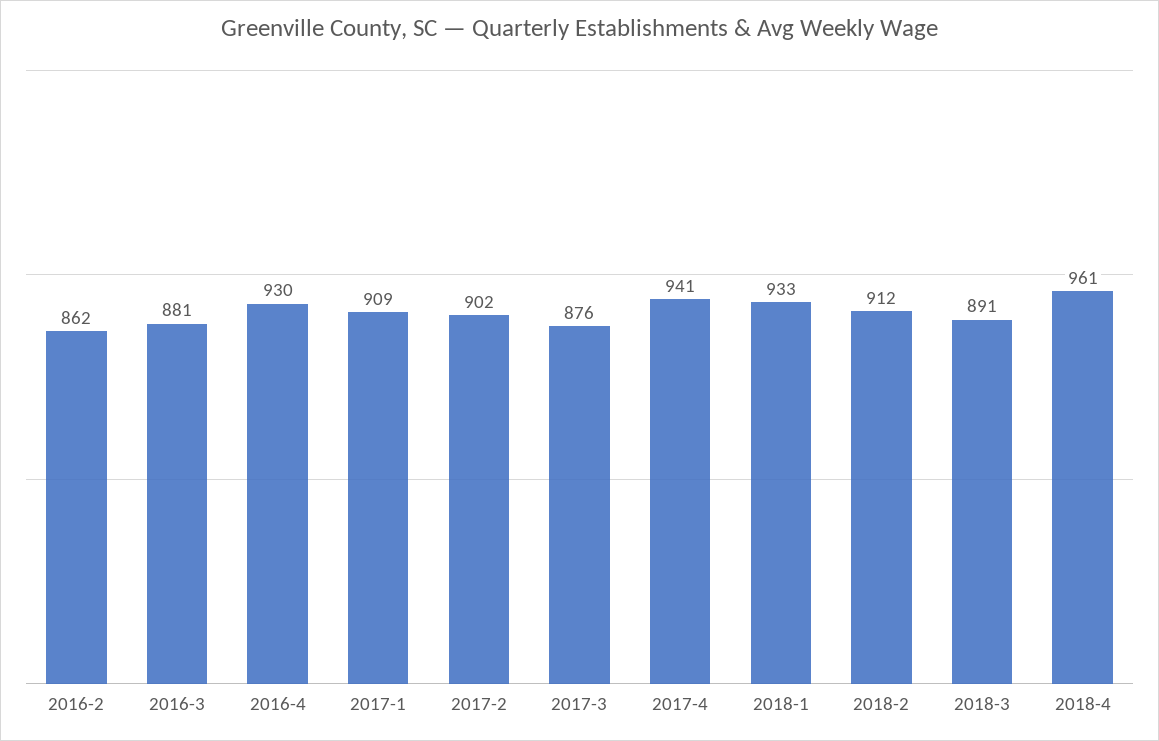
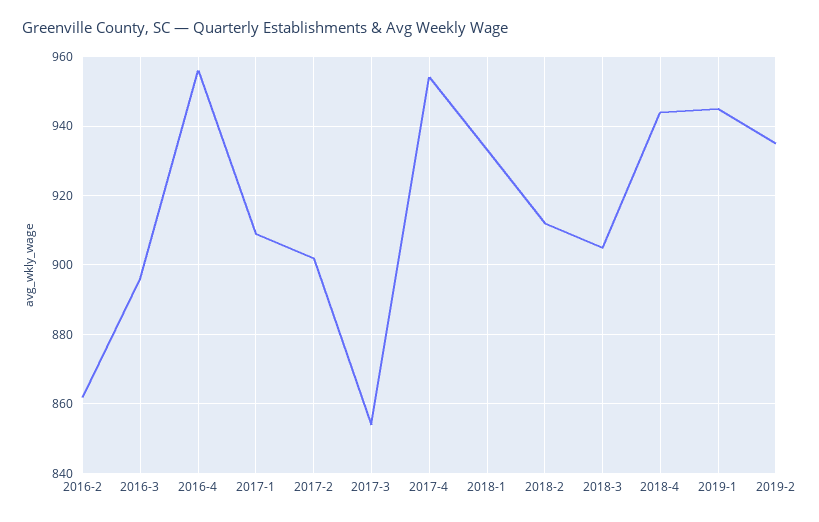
2016-3: 881 -> 895
2016-4: 930 -> 955
2017-3: 876 -> 855
2017-4: 941 -> 955
2018-3: 891 -> 905
2018-4: 961 -> 945
2019-1: none -> 945
2019-2: none -> 935

